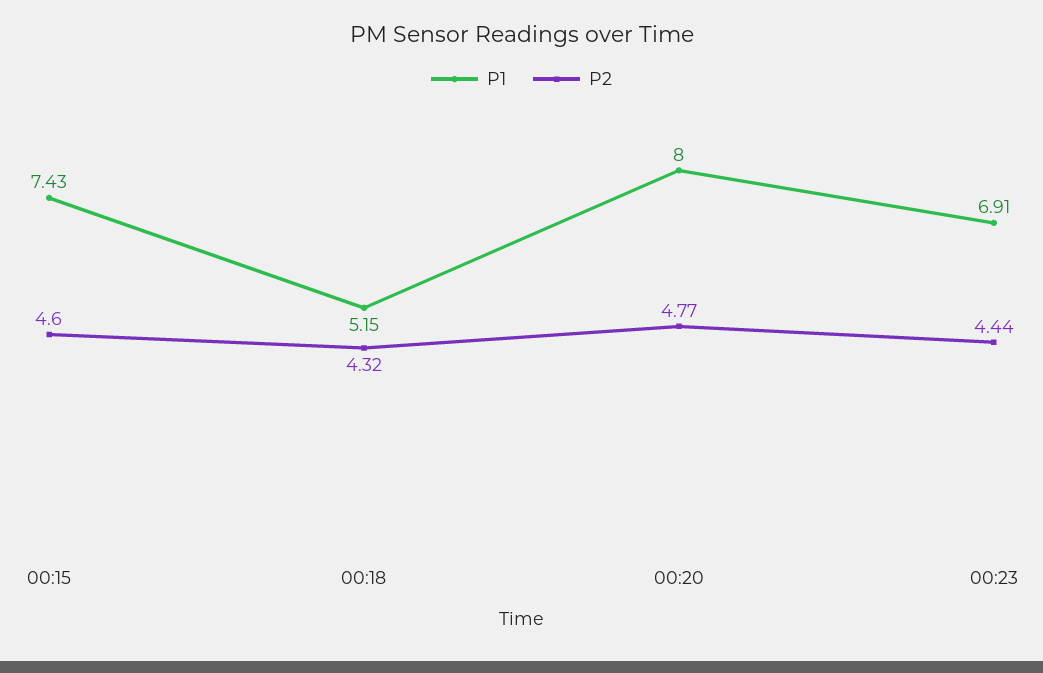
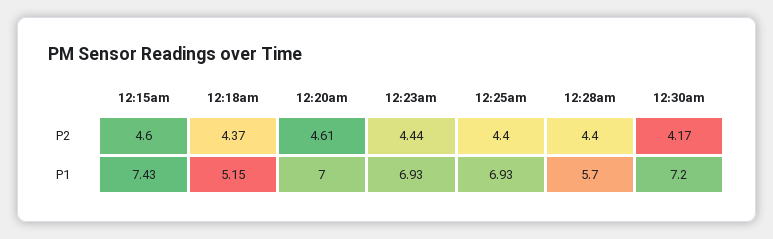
P2, 00:18: 4.32 -> 4.37
P1, 00:20: 8 -> 7
P2, 00:20: 4.77 -> 4.61
P1, 00:23: 6.91 -> 6.93
P2, 12:25am: none -> 4.4
P2, 12:28am: none -> 4.4
P2, 12:30am: none -> 4.17
P1, 12:25am: none -> 6.93
P1, 12:28am: none -> 5.7
P1, 12:30am: none -> 7.2

